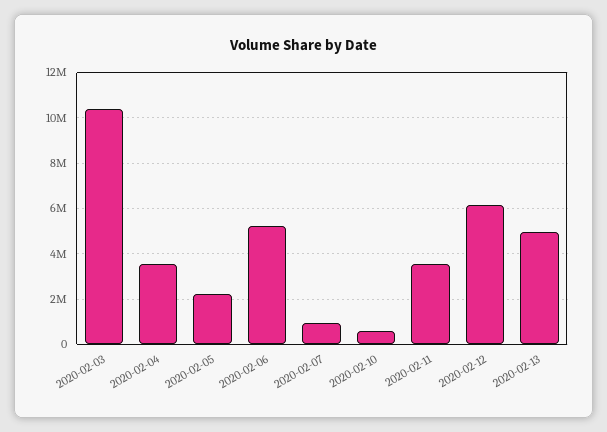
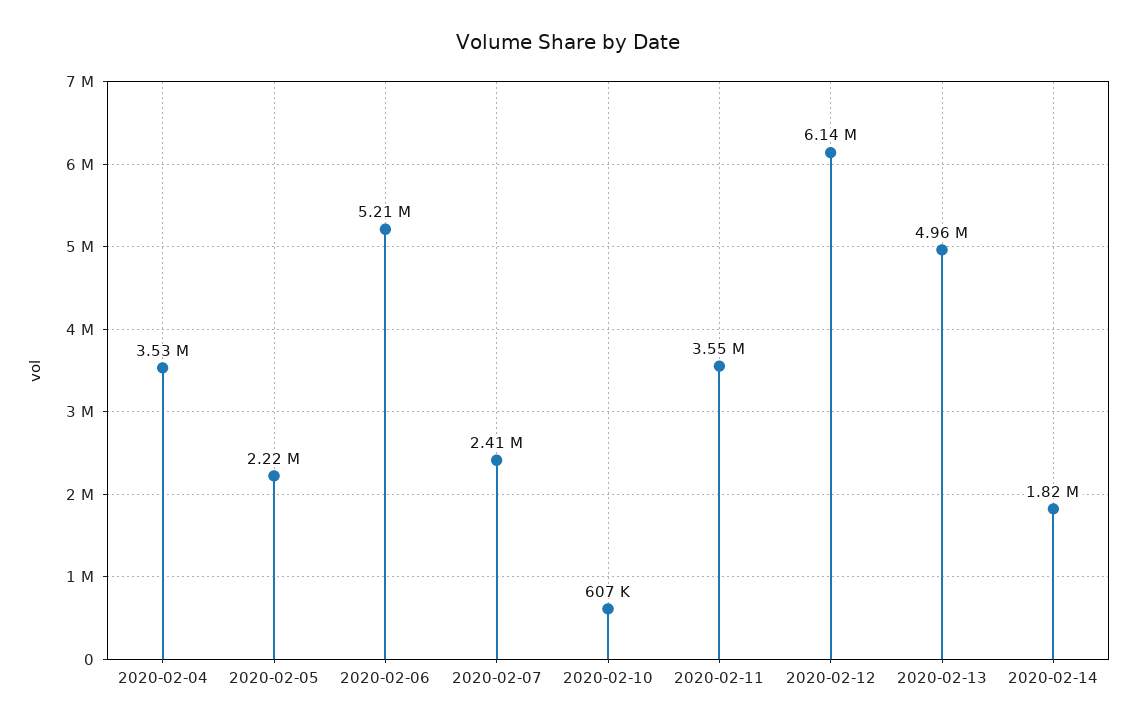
2020-02-03: 10500000 -> none
2020-02-07: 1000000 -> 2410000
2020-02-14: none -> 1820000

